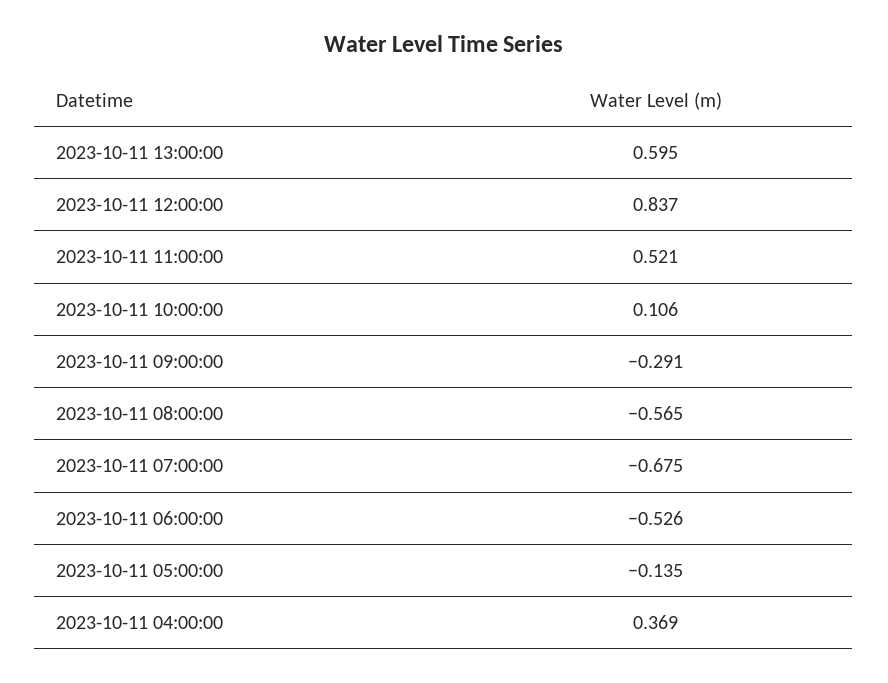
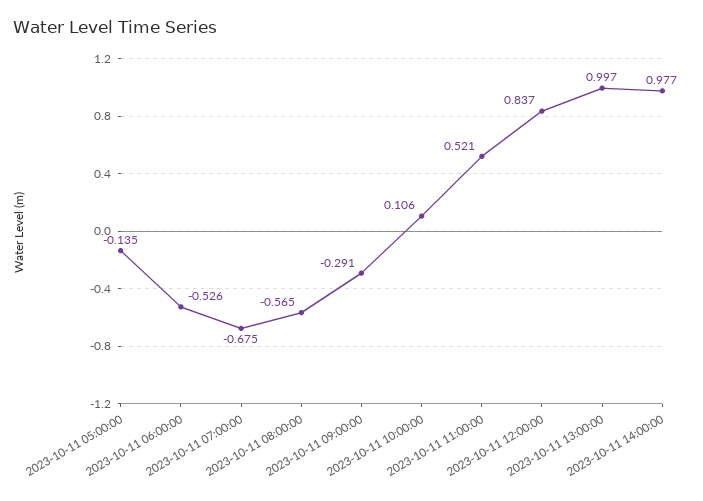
2023-10-11 13:00:00: 0.595 -> 0.997
2023-10-11 04:00:00: 0.369 -> none
2023-10-11 14:00:00: none -> 0.977

